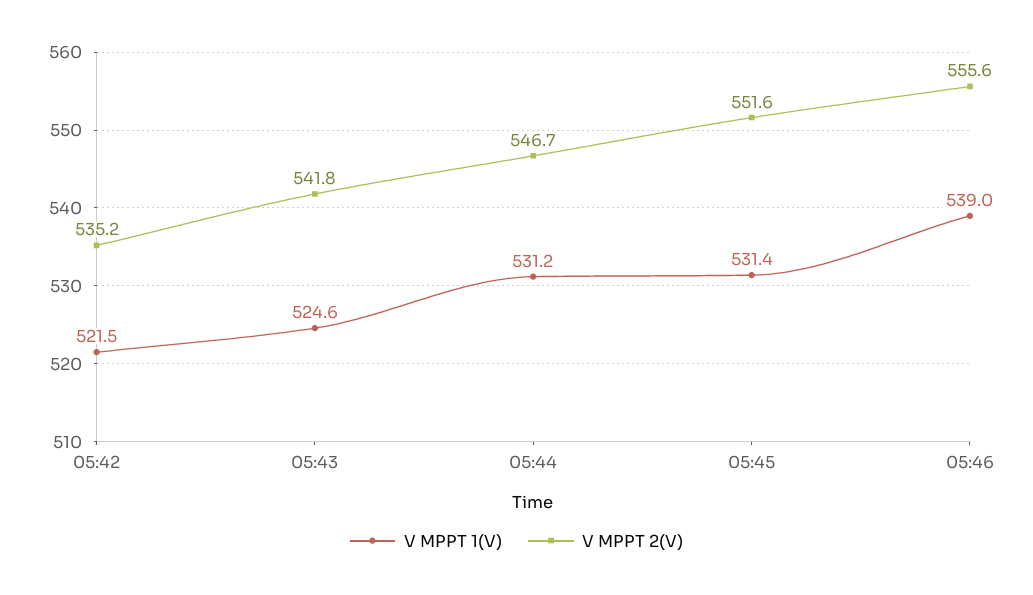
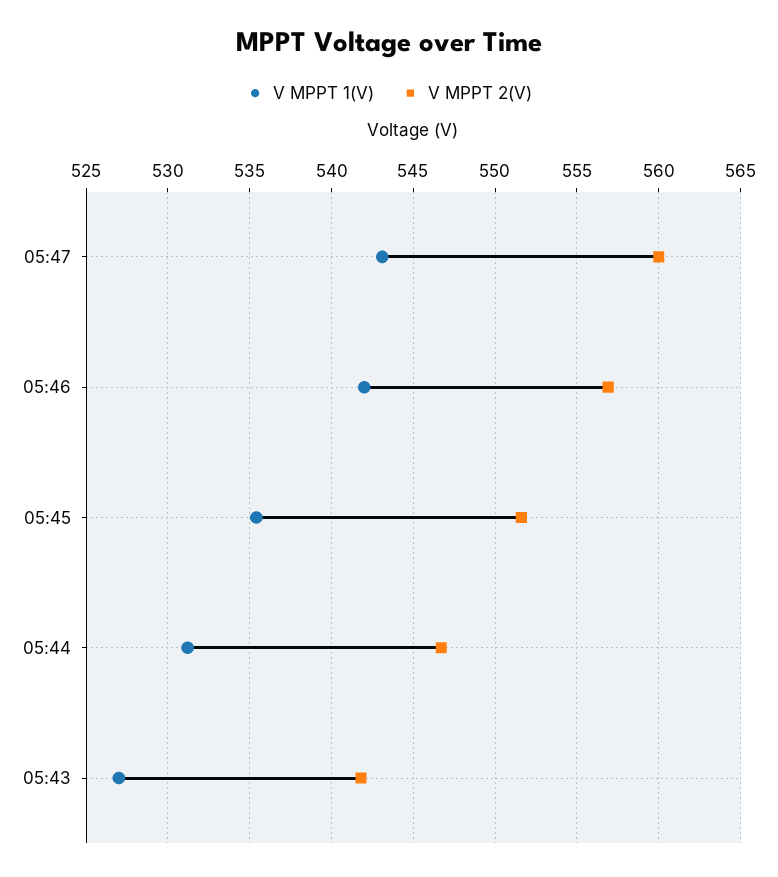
V MPPT 1(V), 05:42: 521.5 -> none
V MPPT 2(V), 05:42: 535.2 -> none
V MPPT 1(V), 05:43: 524.6 -> 527
V MPPT 1(V), 05:45: 531.4 -> 535.5
V MPPT 1(V), 05:46: 539 -> 542
V MPPT 2(V), 05:46: 555.6 -> 557
V MPPT 1(V), 05:47: none -> 543
V MPPT 2(V), 05:47: none -> 560

